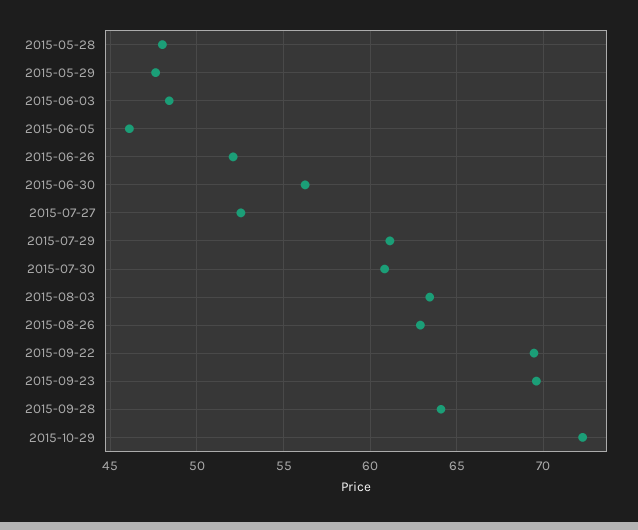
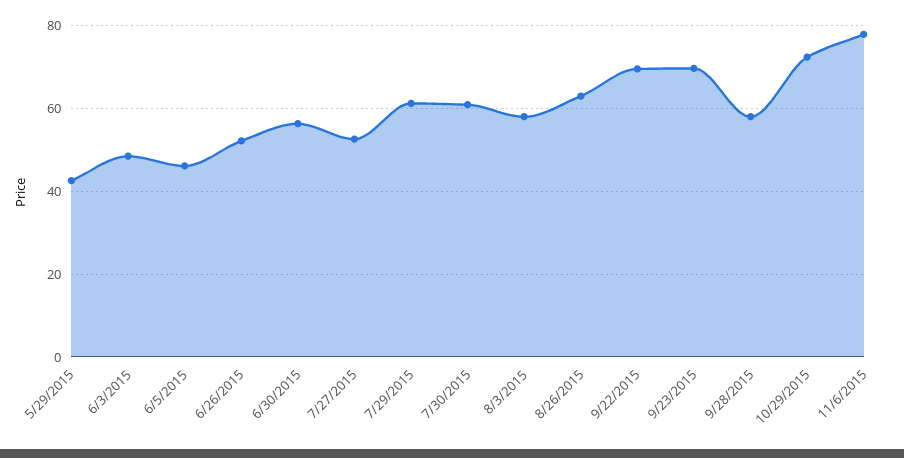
2015-05-28: 48 -> none
2015-05-29: 47.5 -> 42
2015-08-03: 63.5 -> 58
2015-09-28: 64 -> 58
11/6/2015: none -> 78

